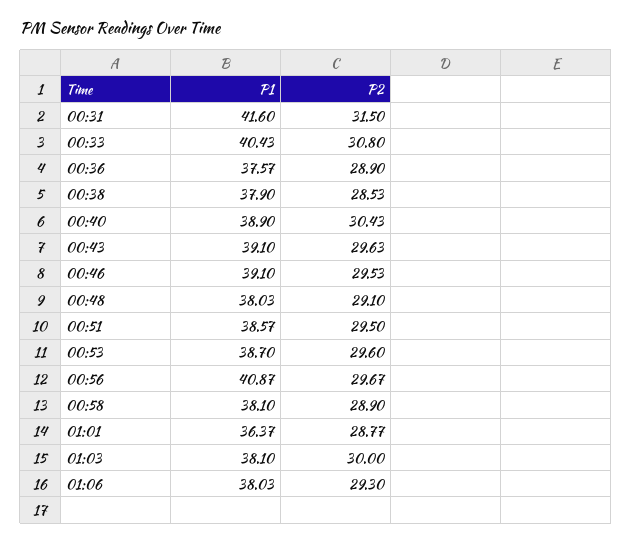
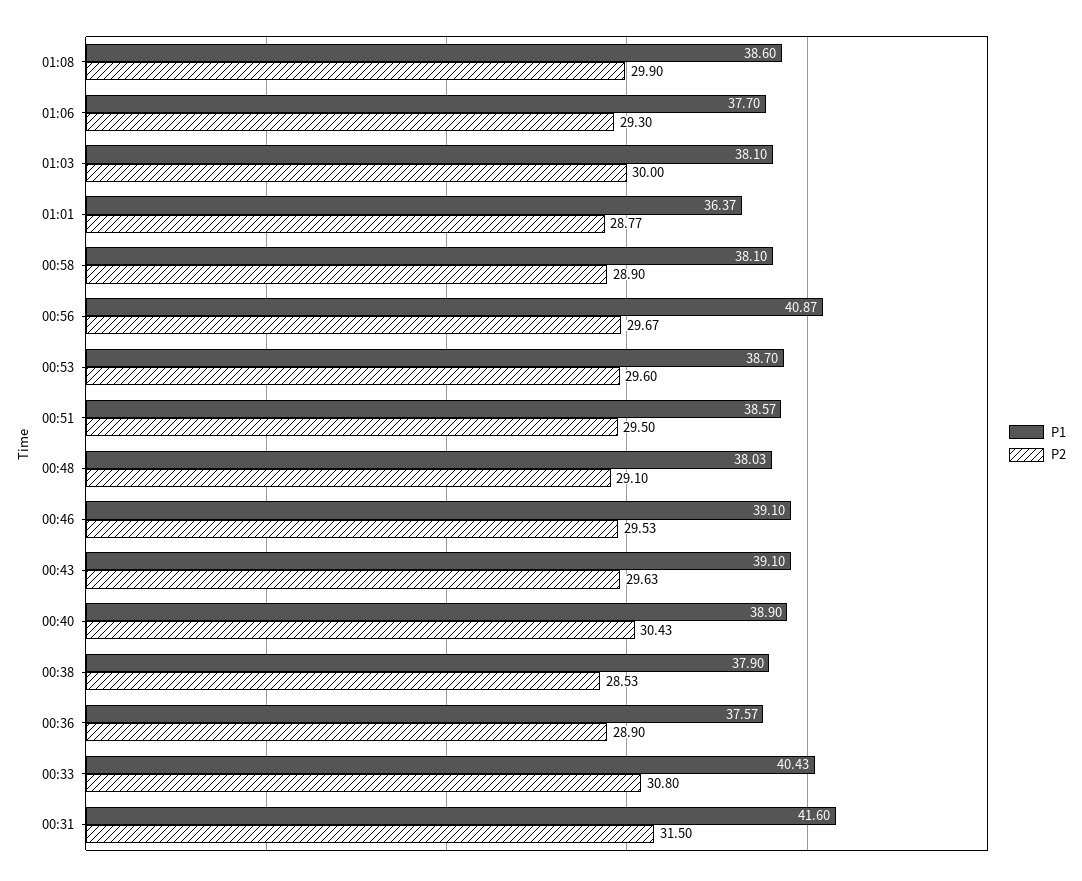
P1, 01:06: 38.03 -> 37.7
P1, 01:08: none -> 38.6
P2, 01:08: none -> 29.9

